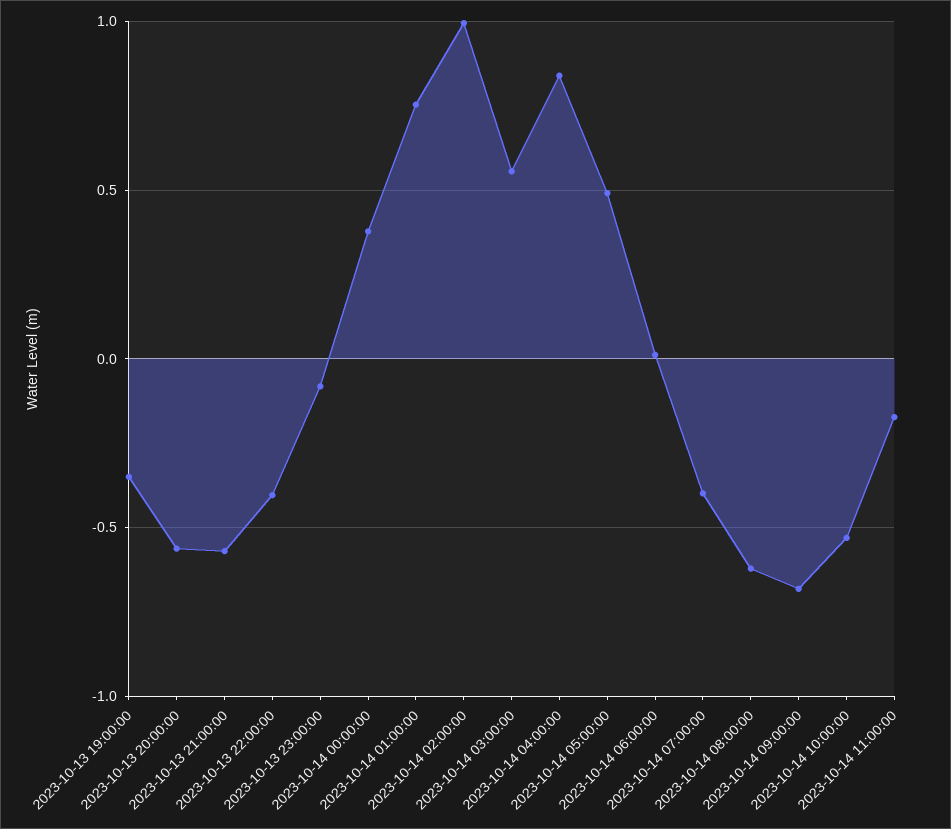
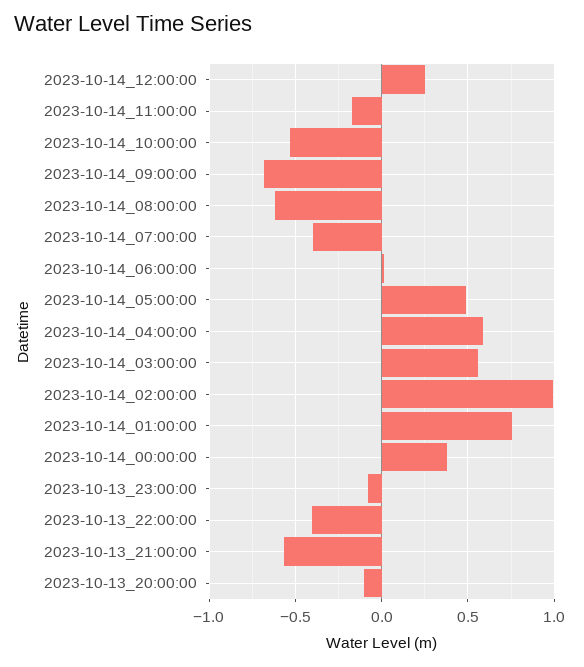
2023-10-13 19:00:00: -0.35 -> none
2023-10-13 20:00:00: -0.55 -> -0.1
2023-10-14 04:00:00: 0.85 -> 0.6
2023-10-14_12:00:00: none -> 0.25

